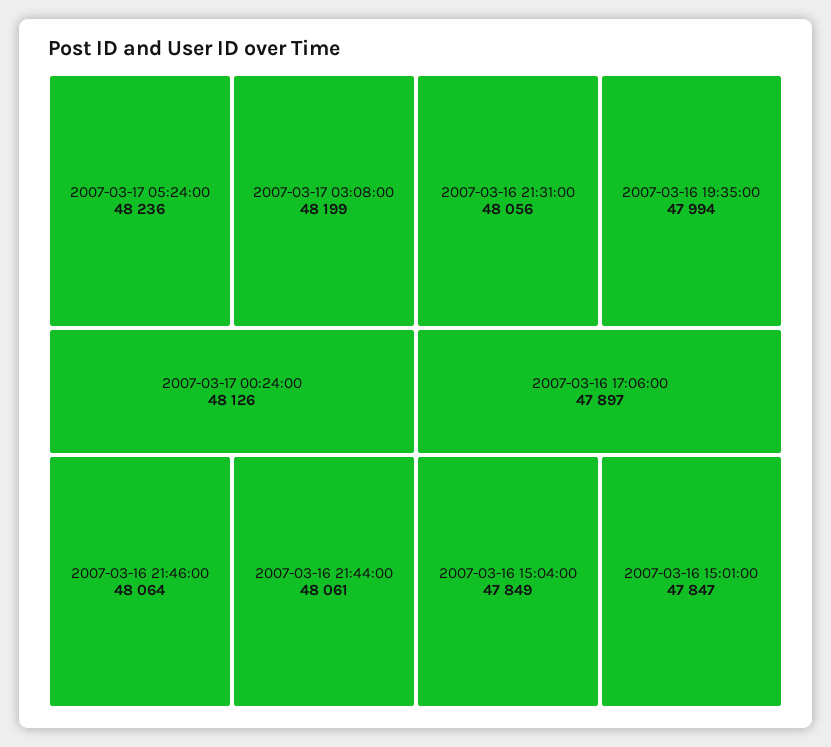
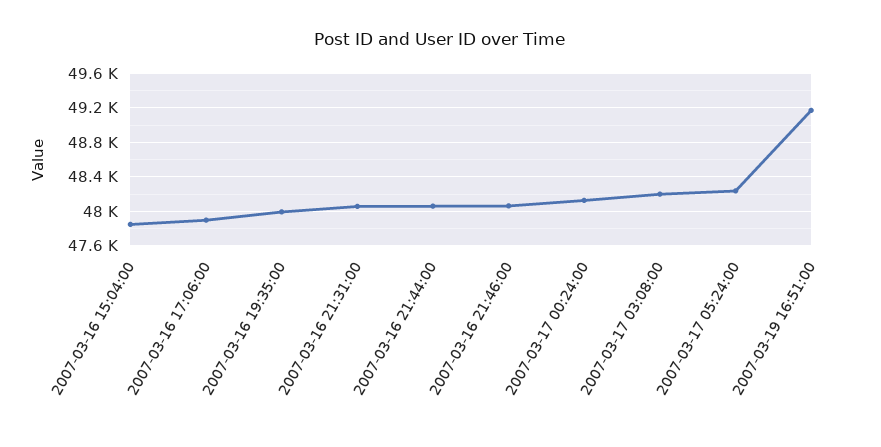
2007-03-16 15:01:00: 47847 -> none
2007-03-19 16:51:00: none -> 49200

